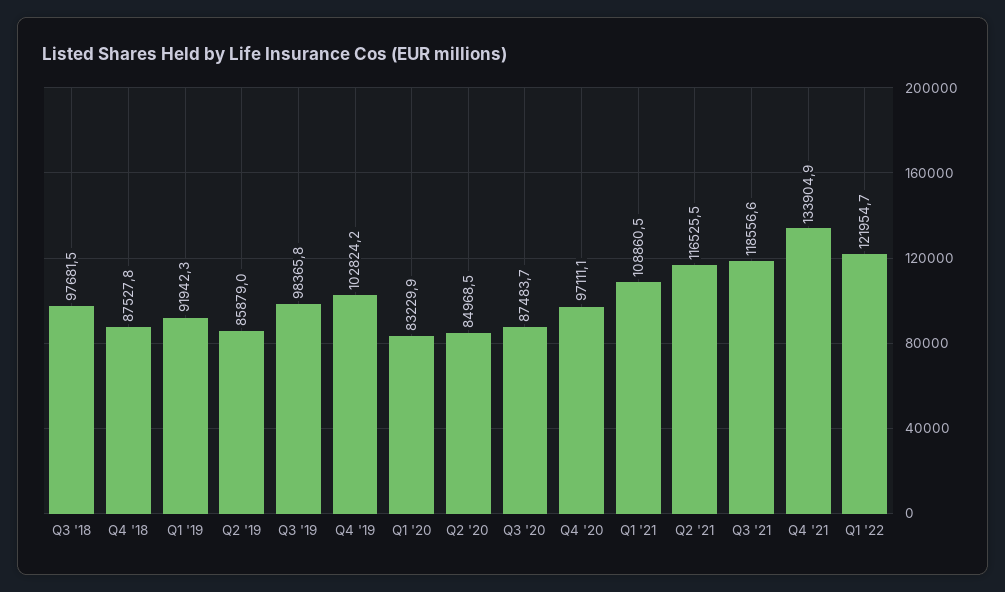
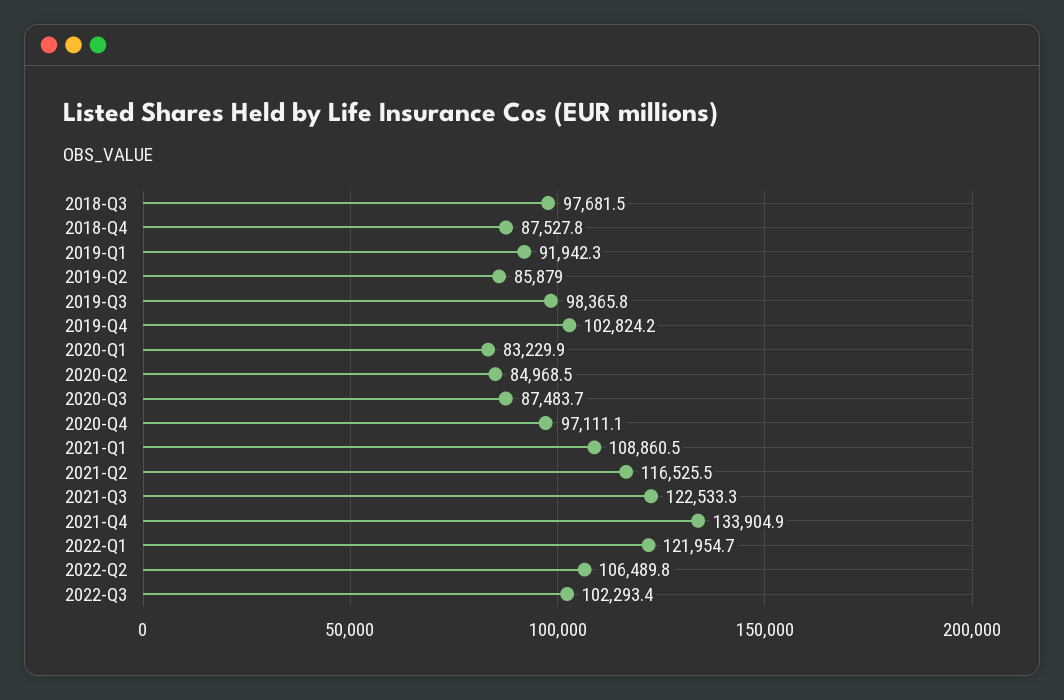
Q3 '21: 118556.6 -> 122533.3
2022-Q2: none -> 106489.8
2022-Q3: none -> 102293.4

